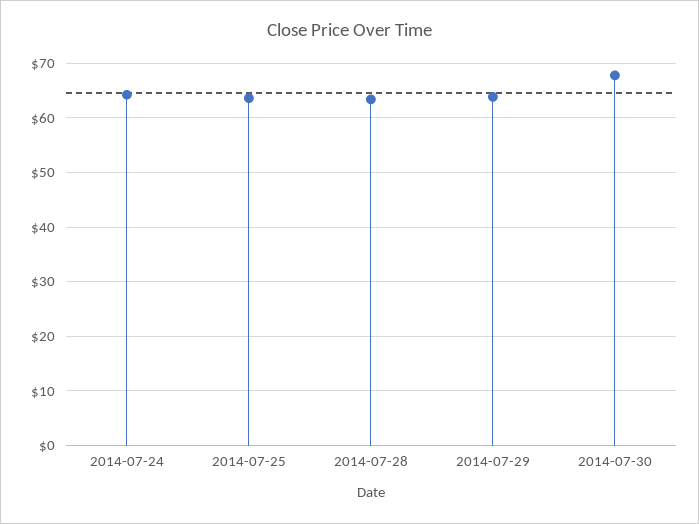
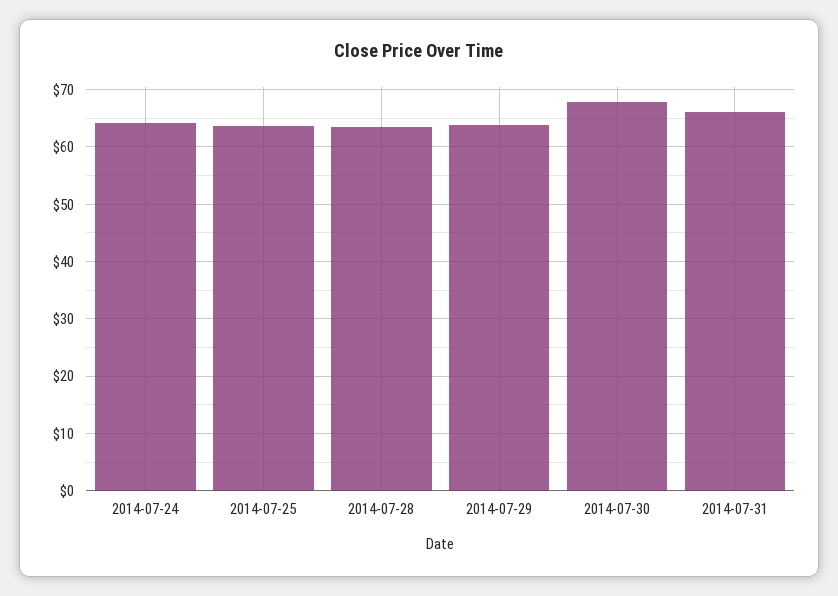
2014-07-31: none -> 66

